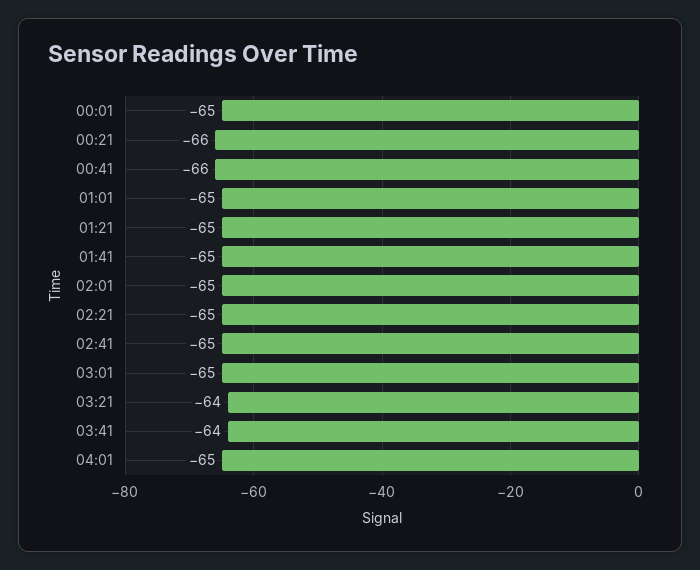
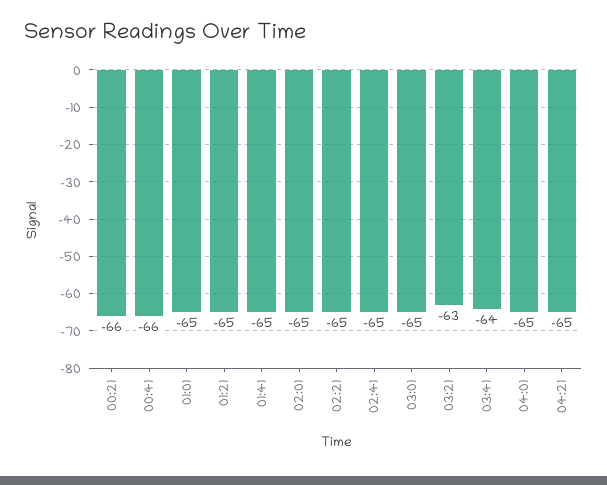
00:01: -65 -> none
03:21: -64 -> -63
04:21: none -> -65

